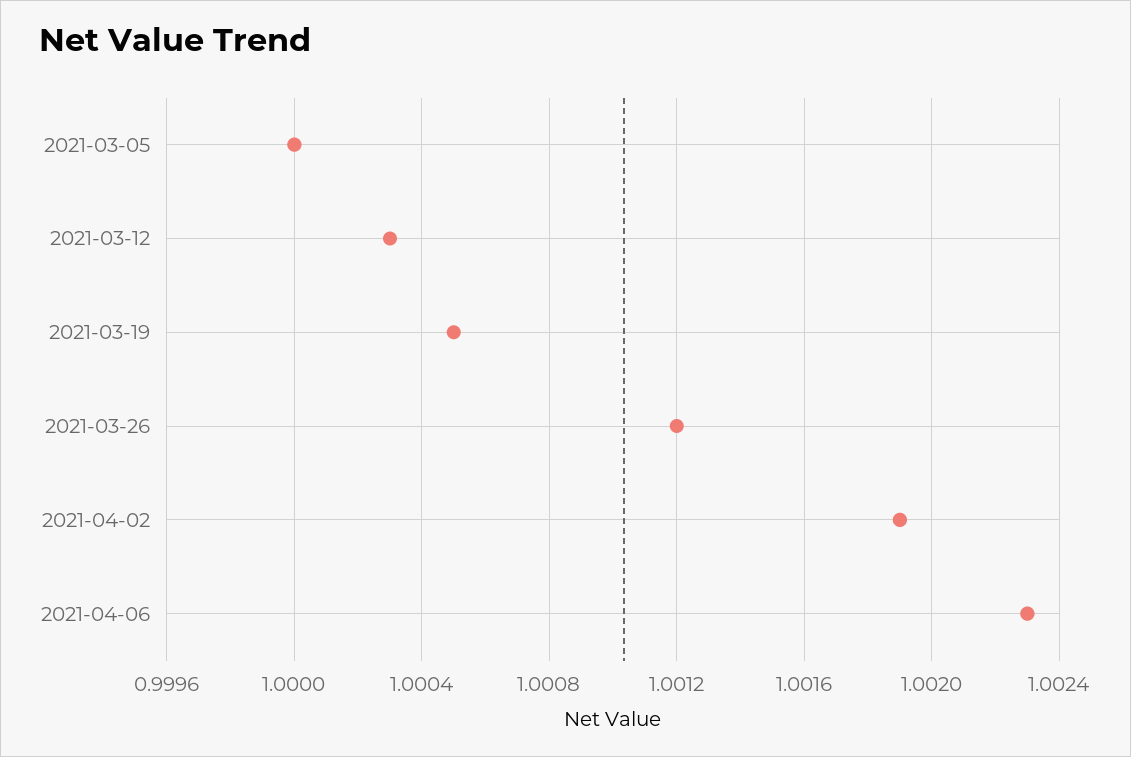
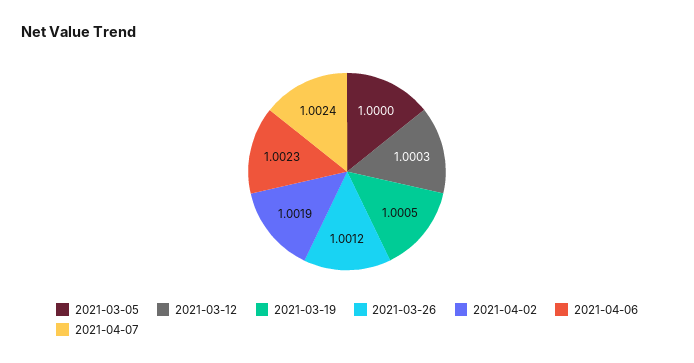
2021-04-07: none -> 1.0024

